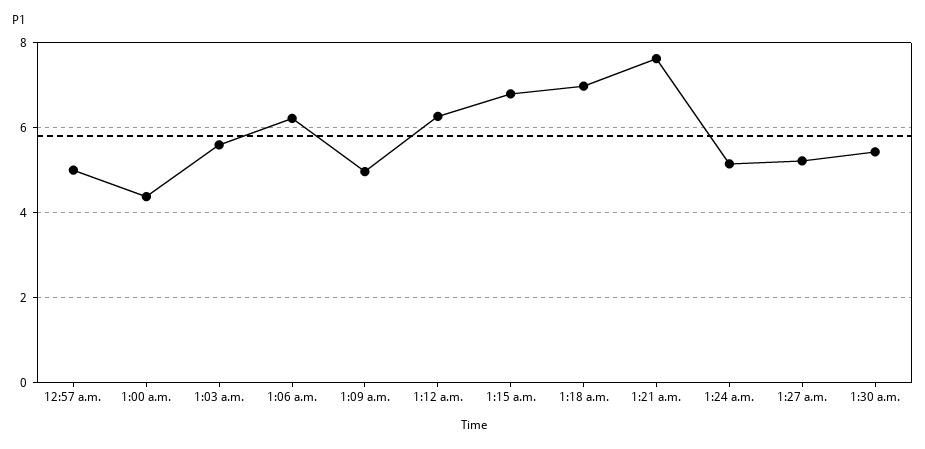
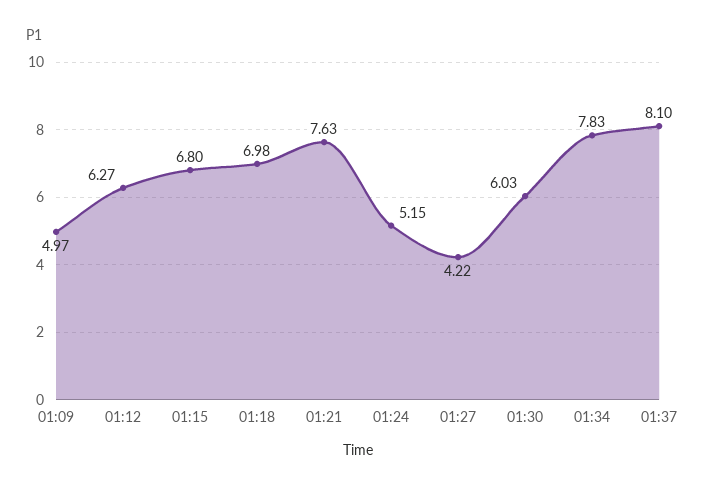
12:57 a.m.: 5 -> none
1:00 a.m.: 4.4 -> none
1:03 a.m.: 5.6 -> none
1:06 a.m.: 6.2 -> none
1:27 a.m.: 5.2 -> 4.22
1:30 a.m.: 5.4 -> 6.03
01:34: none -> 7.83
01:37: none -> 8.1

